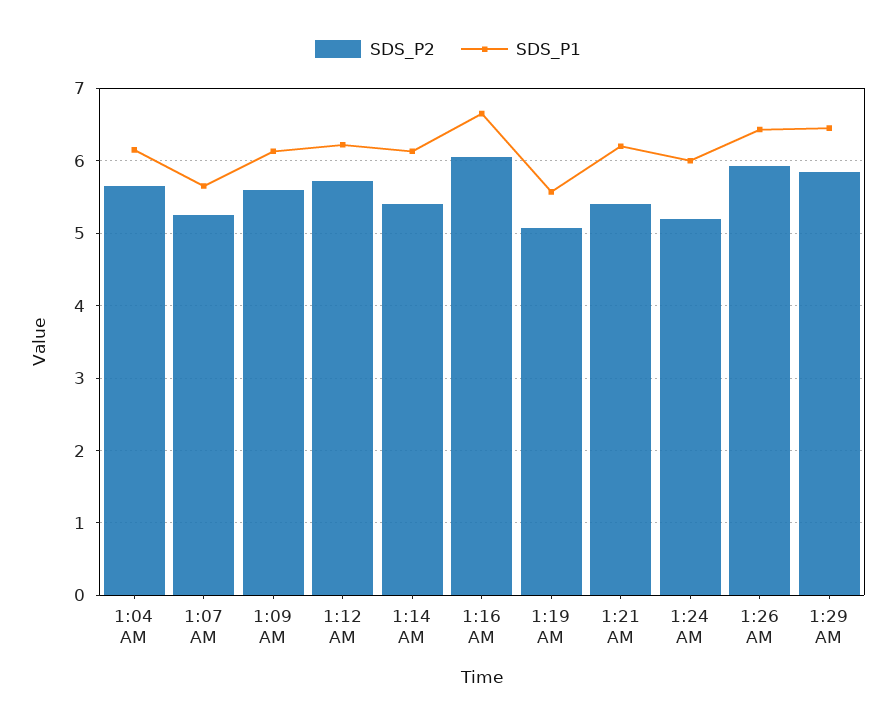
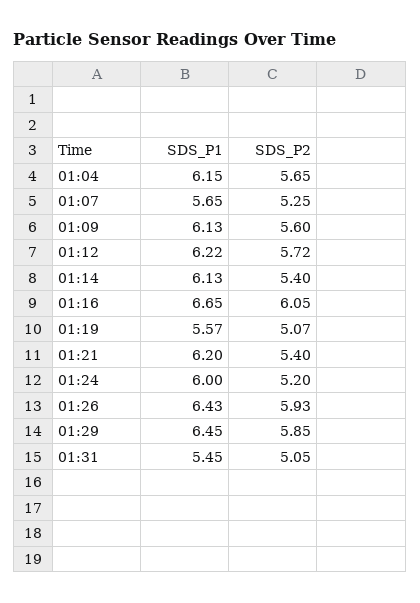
SDS_P1, 01:31: none -> 5.45
SDS_P2, 01:31: none -> 5.05

